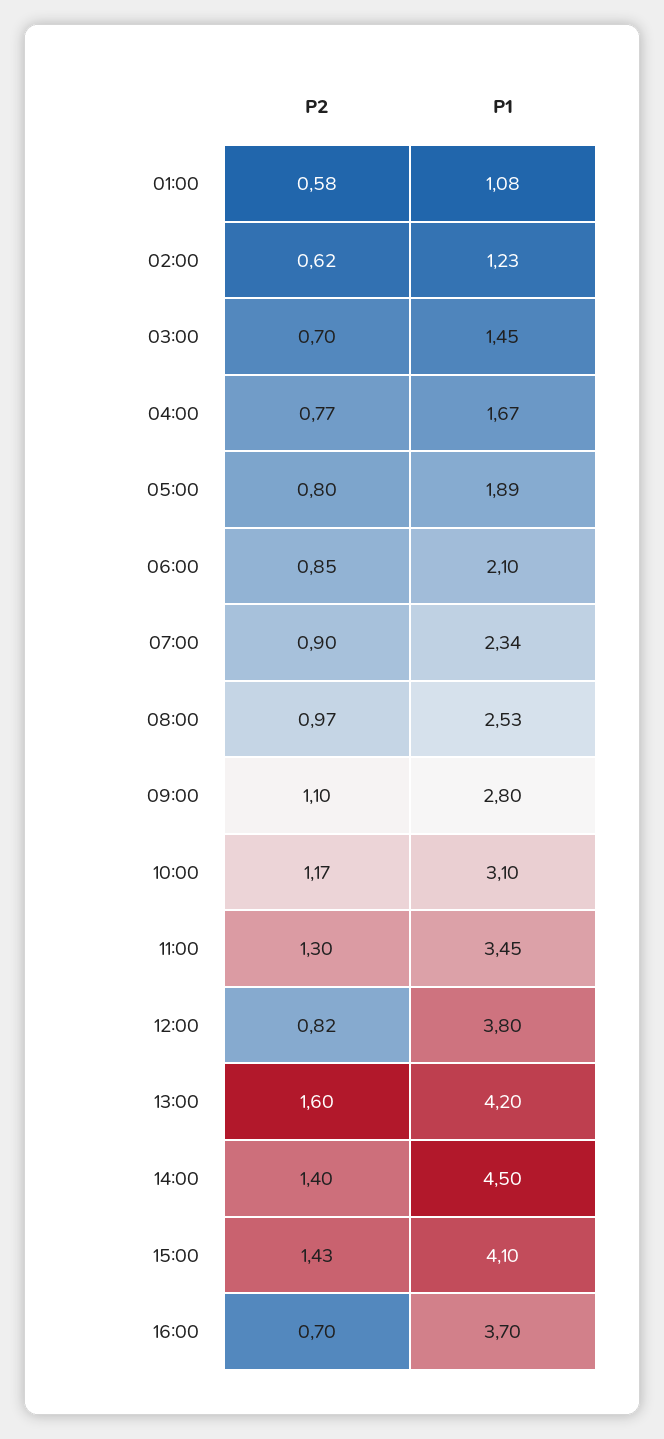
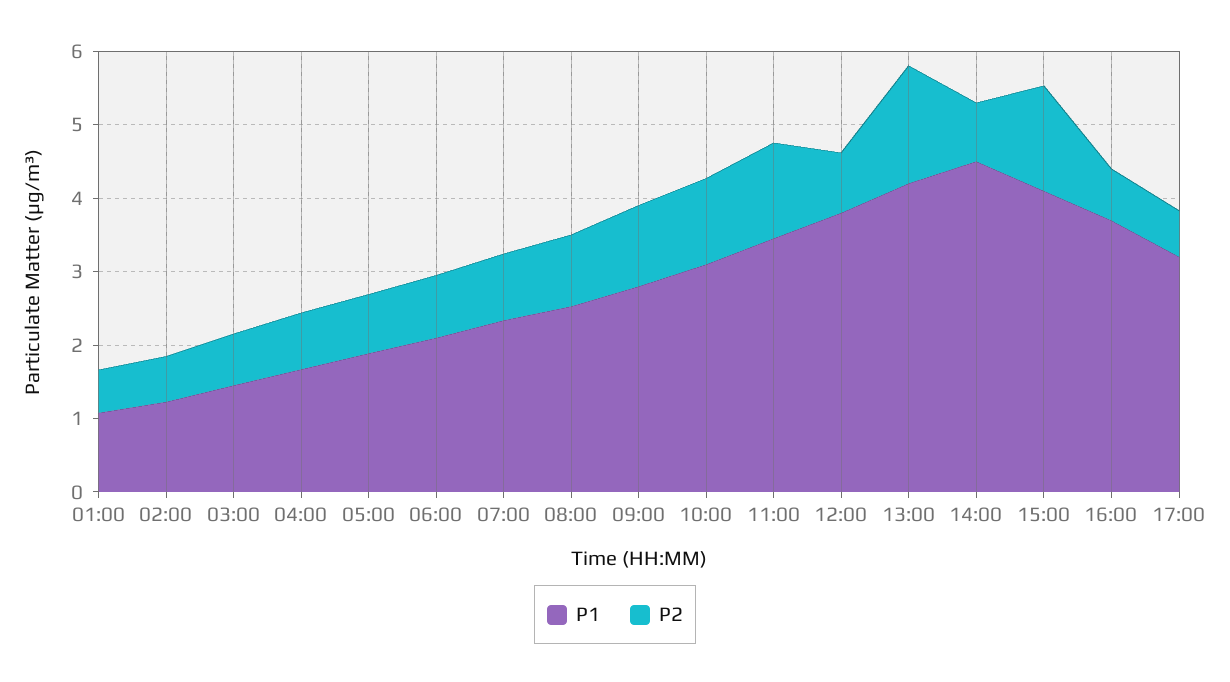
P2, 14:00: 1.4 -> 0.8
P1, 17:00: none -> 3.2
P2, 17:00: none -> 0.6

